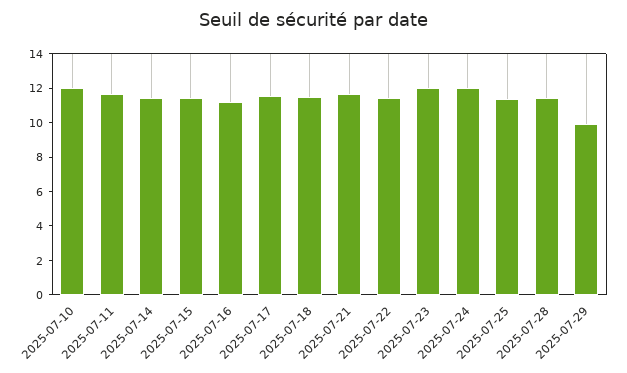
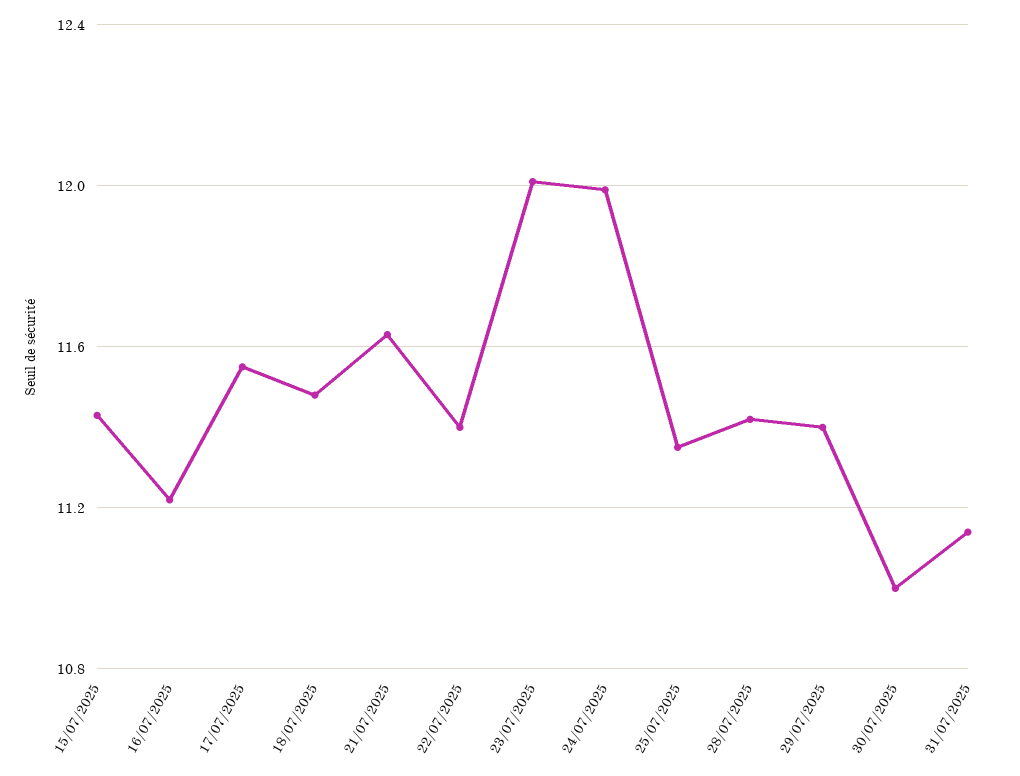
2025-07-10: 12 -> none
2025-07-11: 11.5 -> none
2025-07-14: 11.5 -> none
2025-07-29: 10 -> 11.4
30/07/2025: none -> 11
31/07/2025: none -> 11.15

